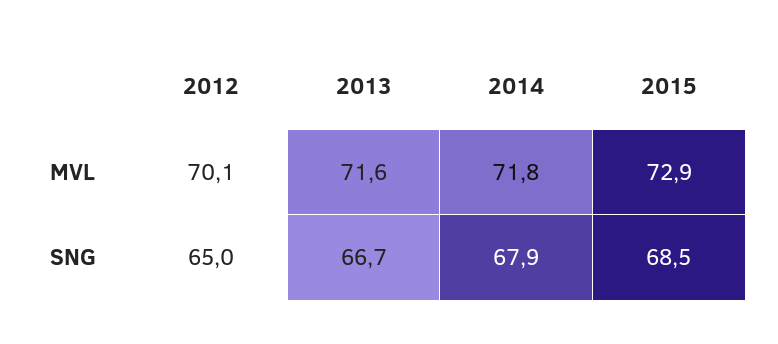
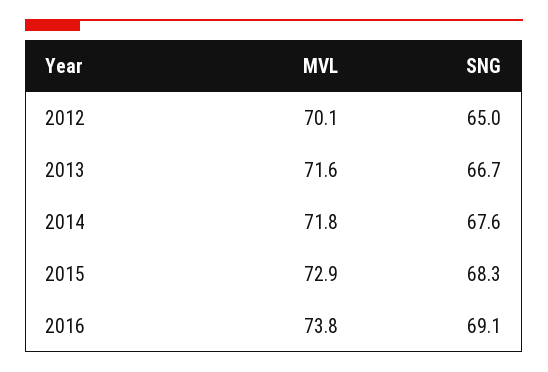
2014, SNG: 67.9 -> 67.6
2015, SNG: 68.5 -> 68.3
2016, MVL: none -> 73.8
2016, SNG: none -> 69.1

